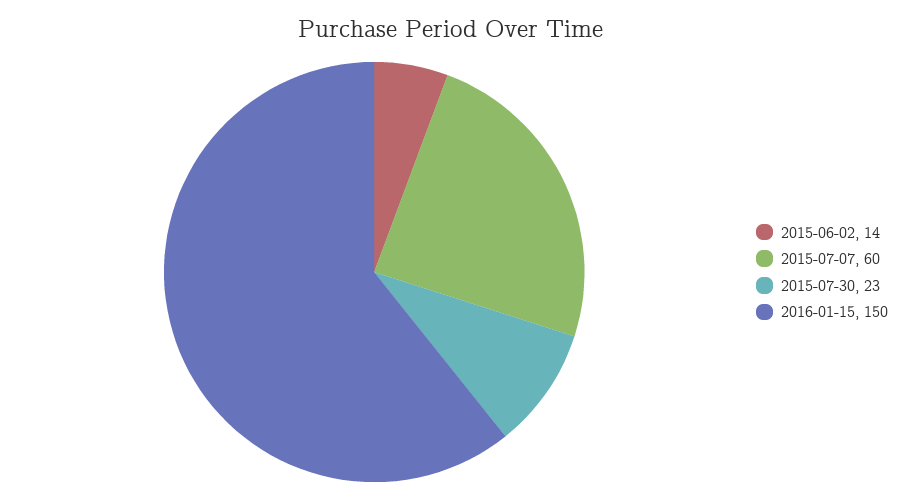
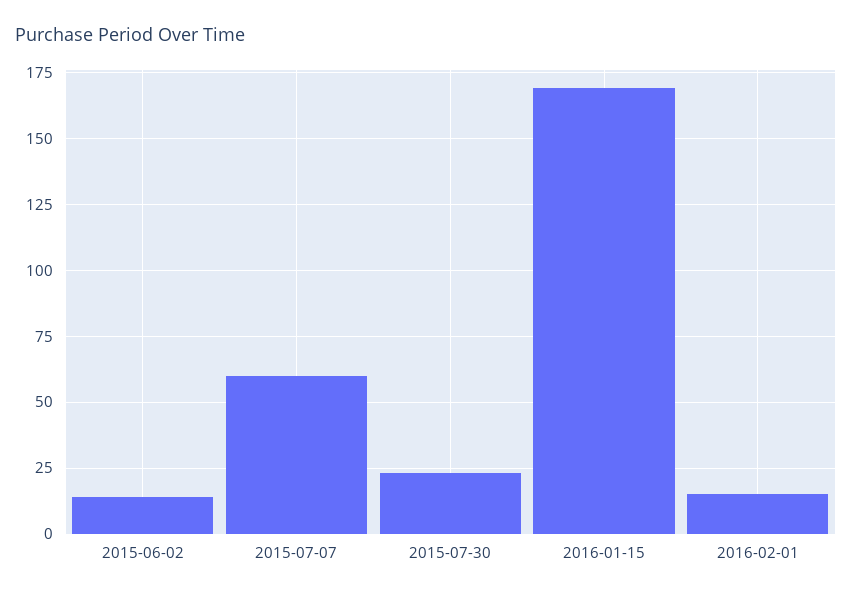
2016-01-15: 150 -> 170
2016-02-01: none -> 15

